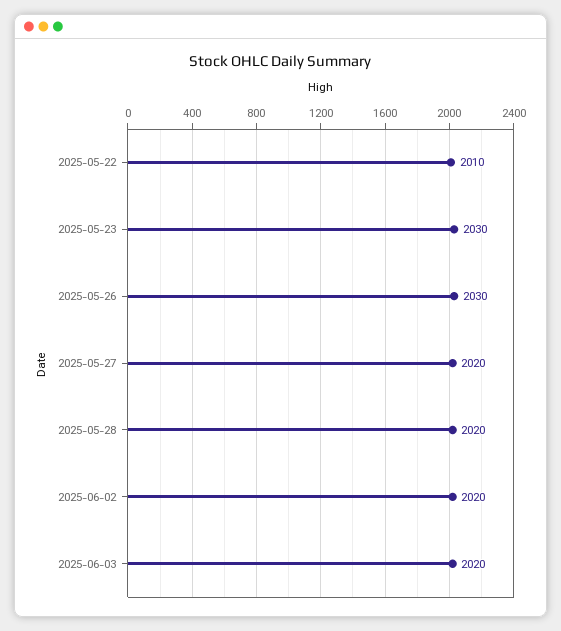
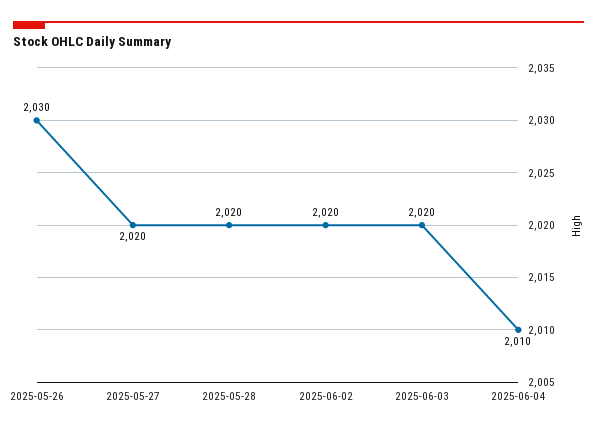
2025-05-22: 2010 -> none
2025-05-23: 2030 -> none
2025-06-04: none -> 2010

